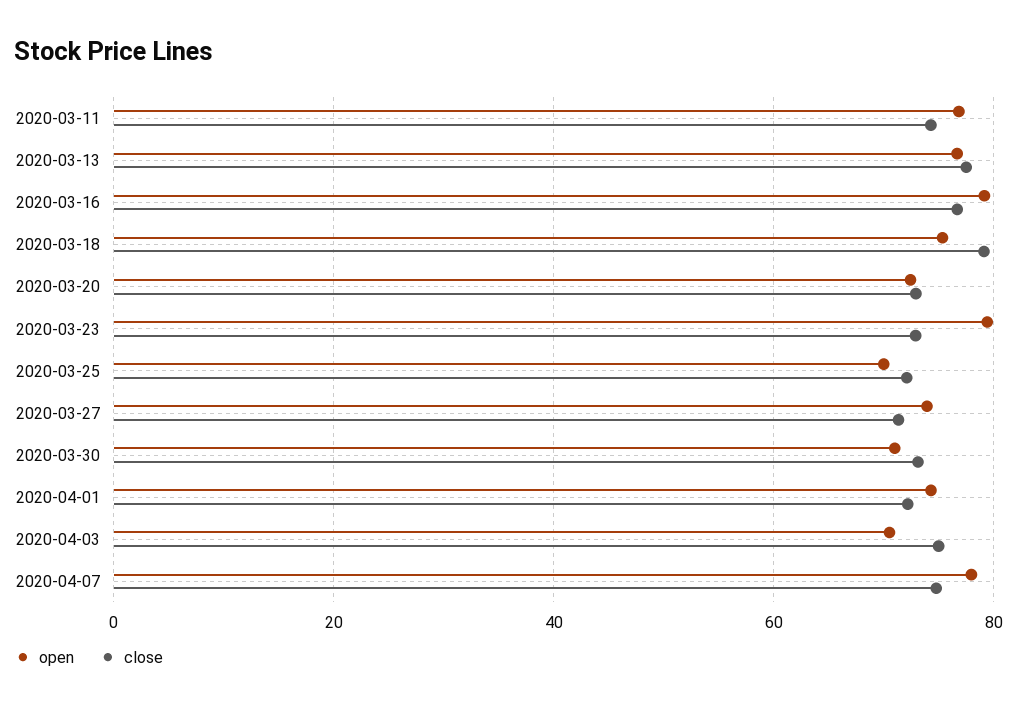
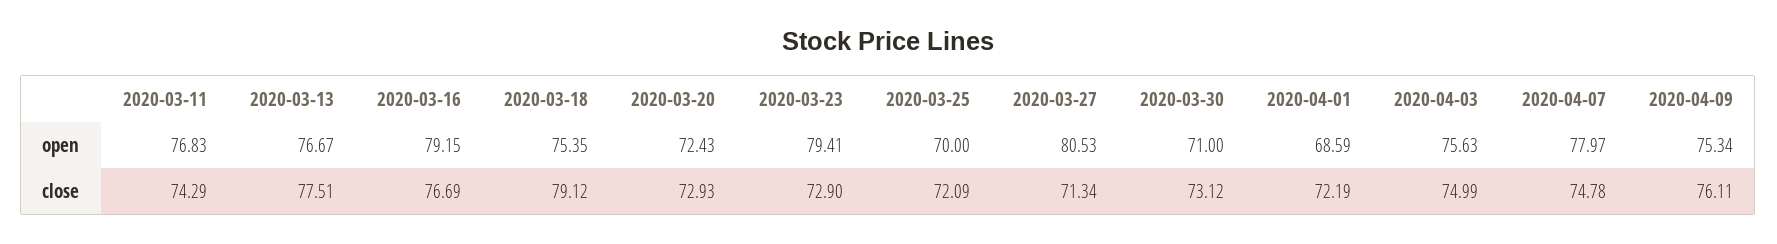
open, 2020-03-27: 74 -> 80.53
open, 2020-04-01: 74 -> 68.59
open, 2020-04-03: 70 -> 75.63
open, 2020-04-09: none -> 75.34
close, 2020-04-09: none -> 76.11

